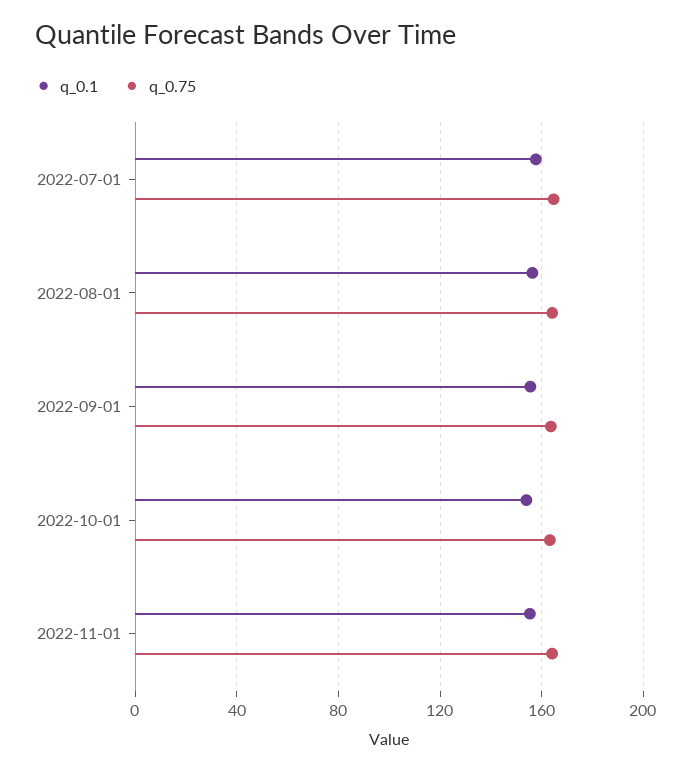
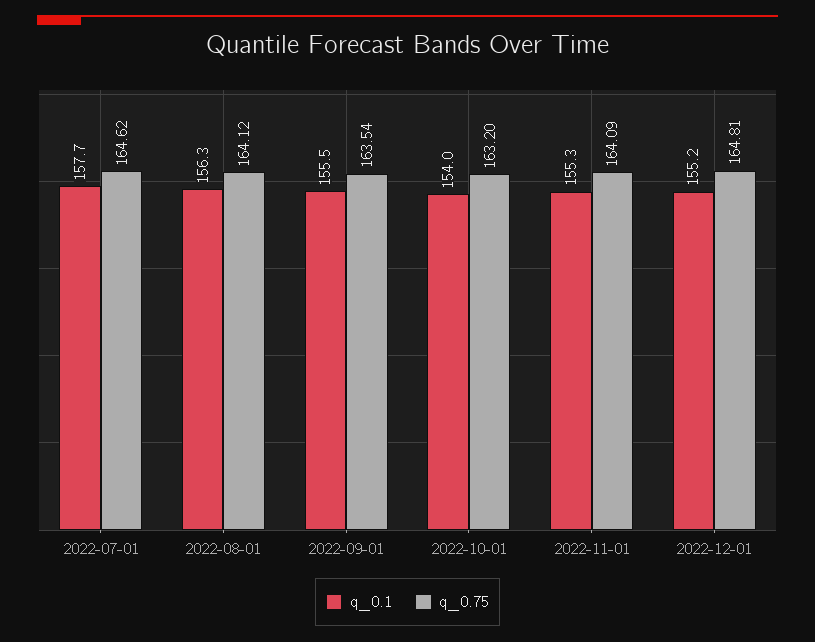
q_0.1, 2022-12-01: none -> 155.2
q_0.75, 2022-12-01: none -> 164.81

